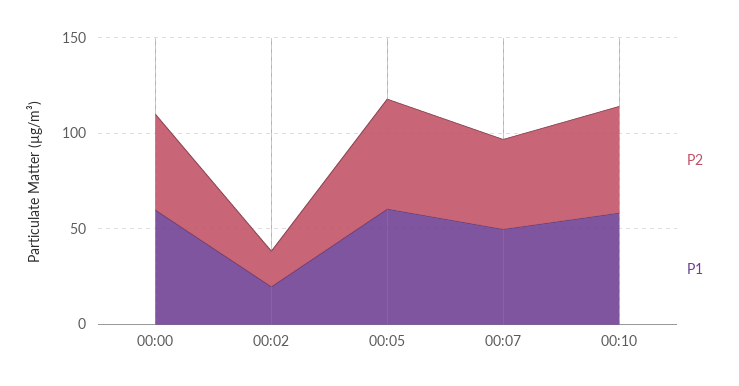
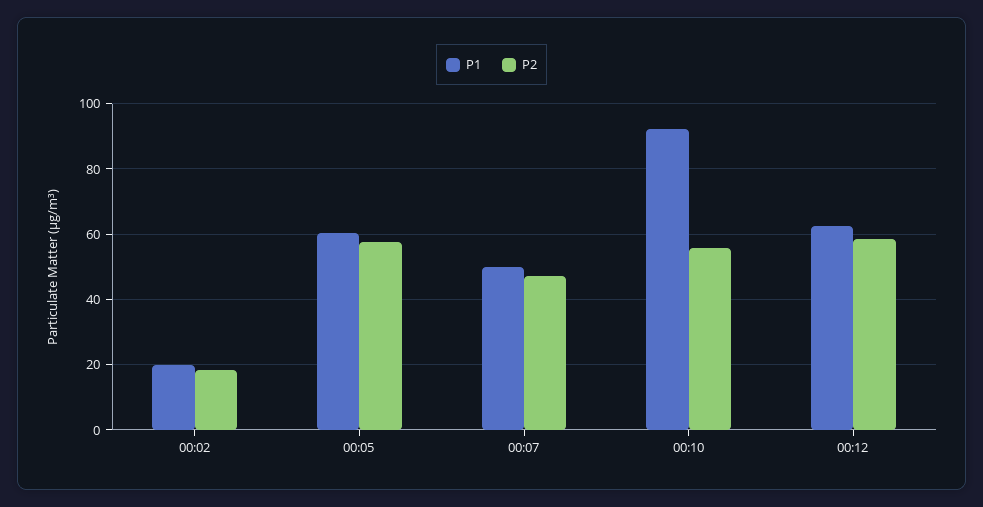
P2, 00:00: 50 -> none
P1, 00:00: 60 -> none
P1, 00:10: 60 -> 92
P1, 00:12: none -> 62
P2, 00:12: none -> 58

